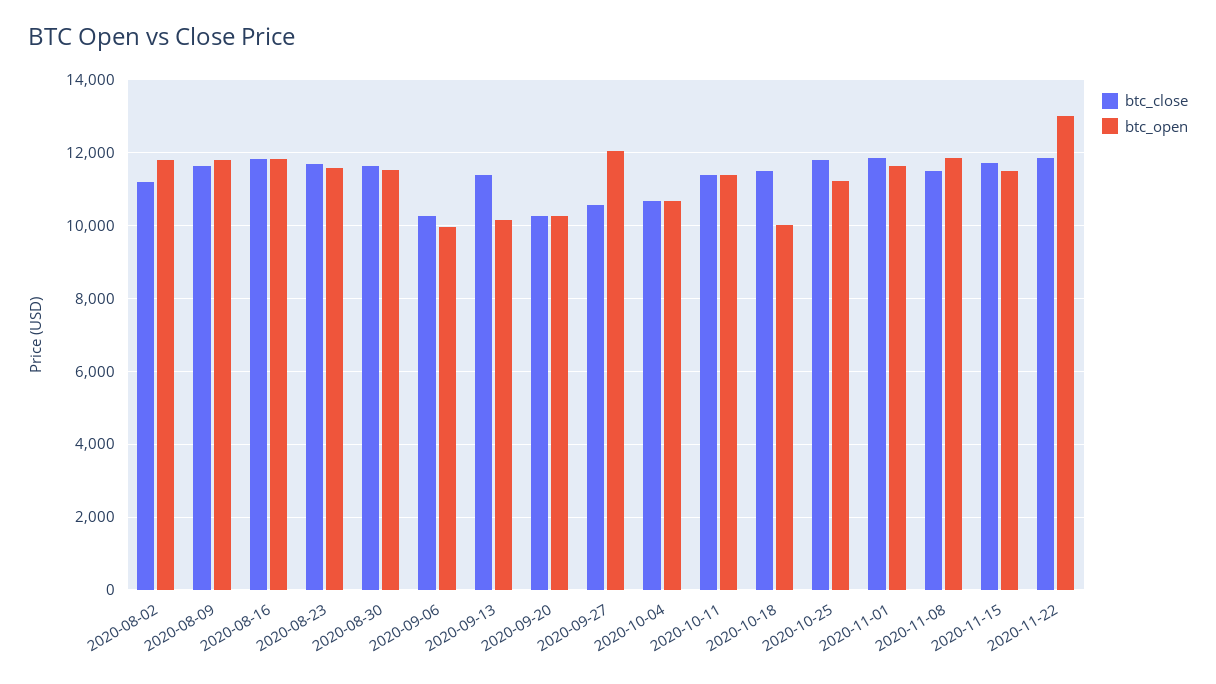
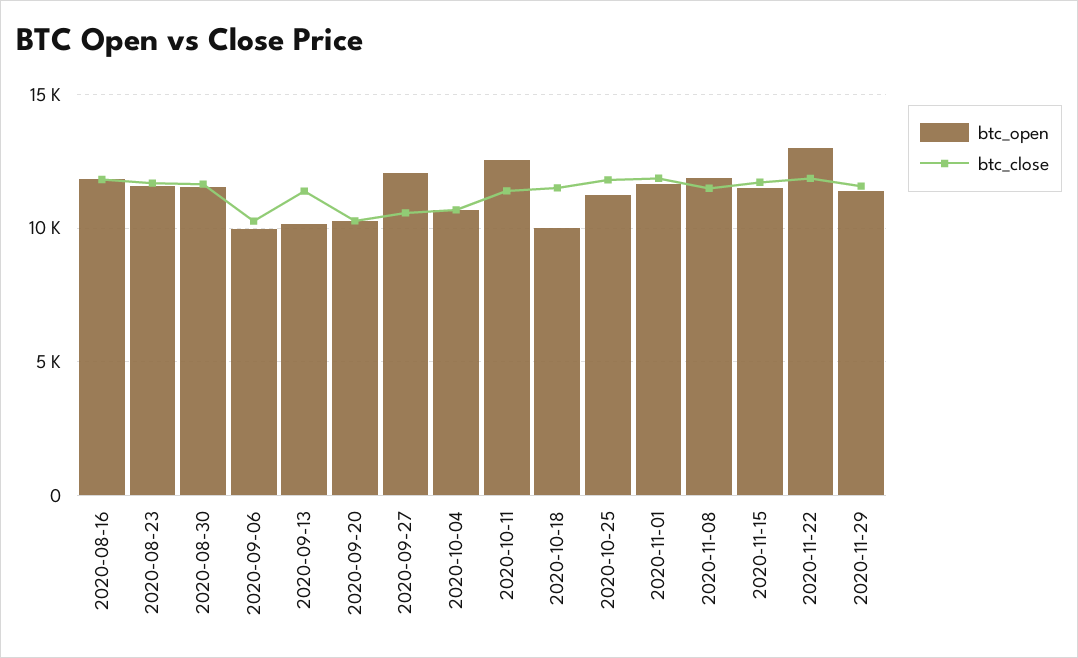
btc_close, 2020-08-02: 11200 -> none
btc_open, 2020-08-02: 11800 -> none
btc_close, 2020-08-09: 11600 -> none
btc_open, 2020-08-09: 11800 -> none
btc_open, 2020-10-11: 11400 -> 12500
btc_open, 2020-11-29: none -> 11500
btc_close, 2020-11-29: none -> 11500

